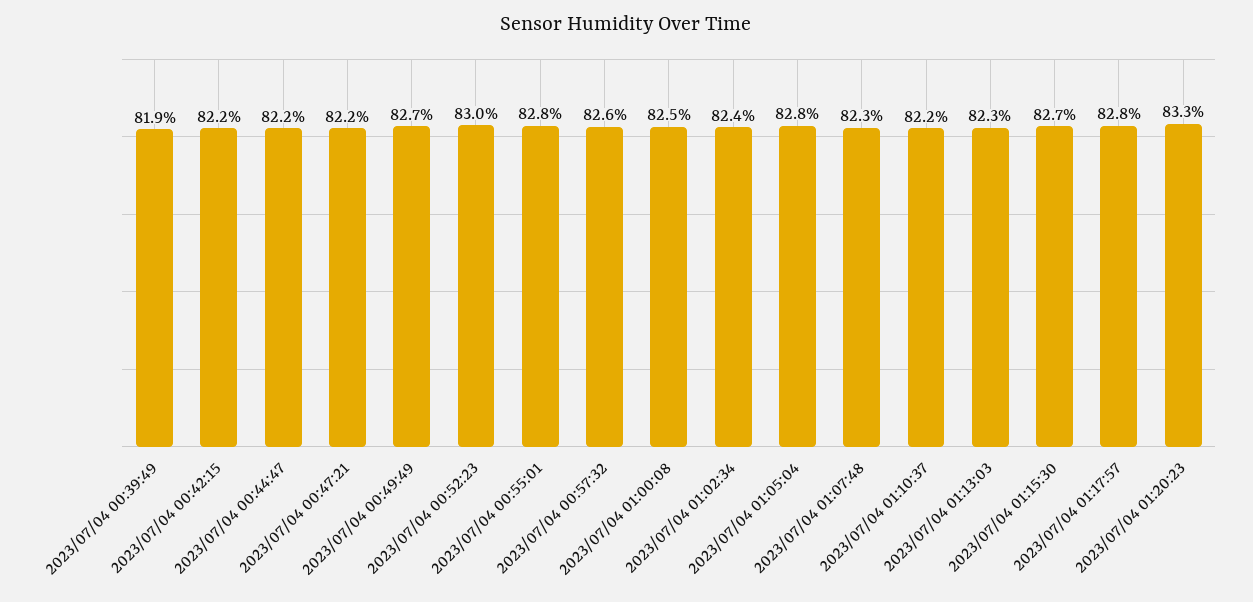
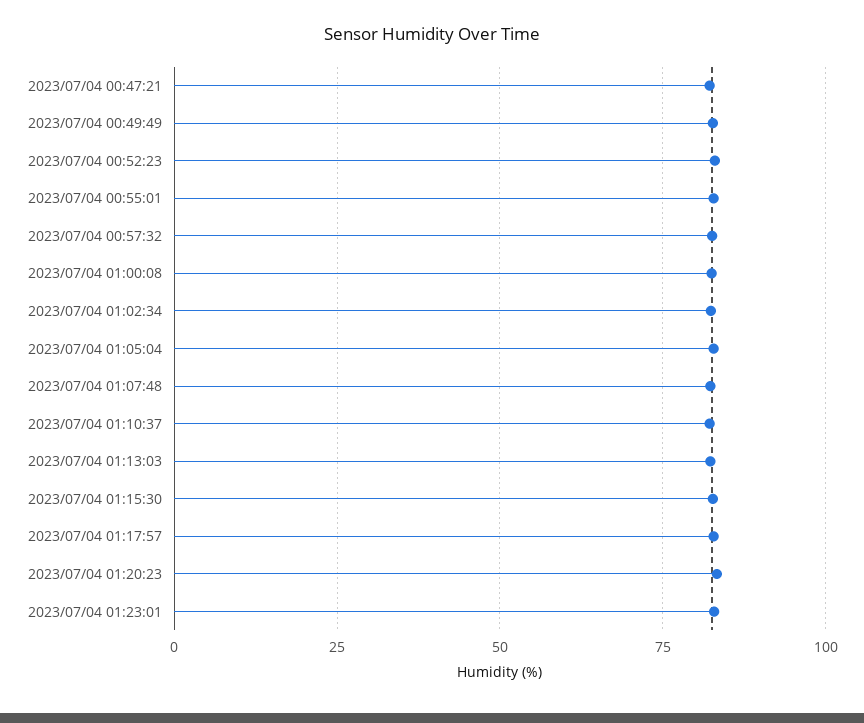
2023/07/04 00:39:49: 81.9 -> none
2023/07/04 00:42:15: 82.2 -> none
2023/07/04 00:44:47: 82.2 -> none
2023/07/04 01:23:01: none -> 82.5

